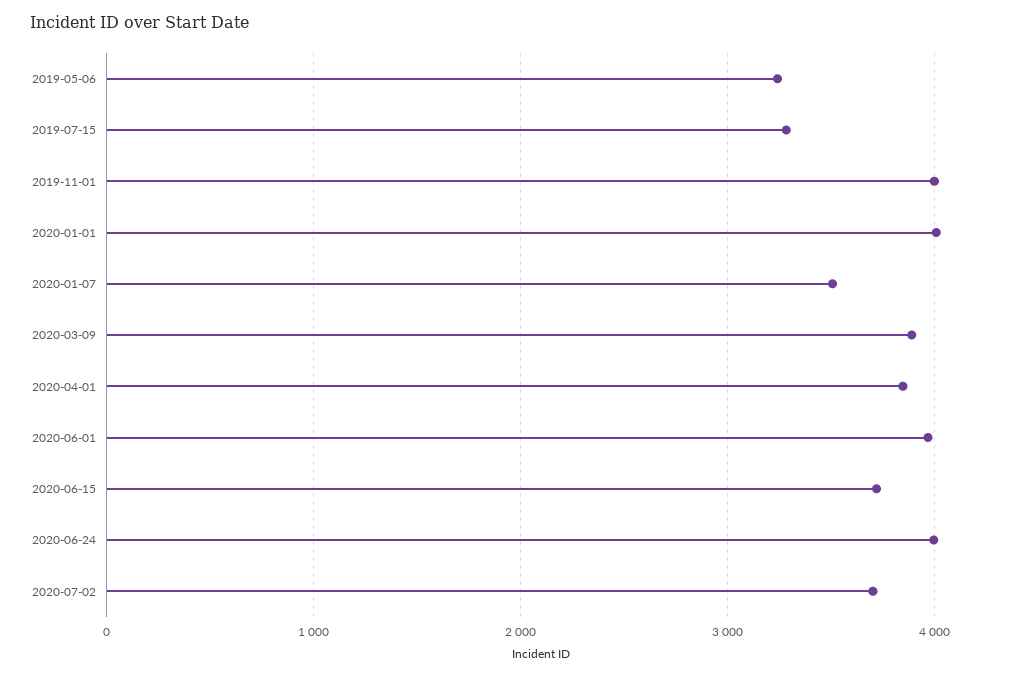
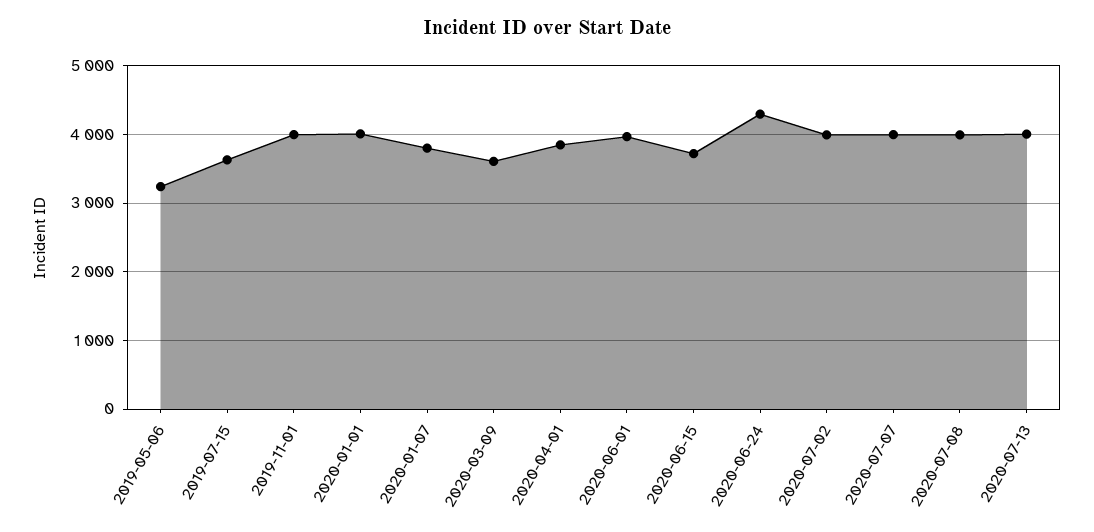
2019-07-15: 3300 -> 3600
2020-01-07: 3500 -> 3800
2020-03-09: 3900 -> 3600
2020-06-24: 4000 -> 4300
2020-07-02: 3700 -> 4000
2020-07-07: none -> 4000
2020-07-08: none -> 4000
2020-07-13: none -> 4000

